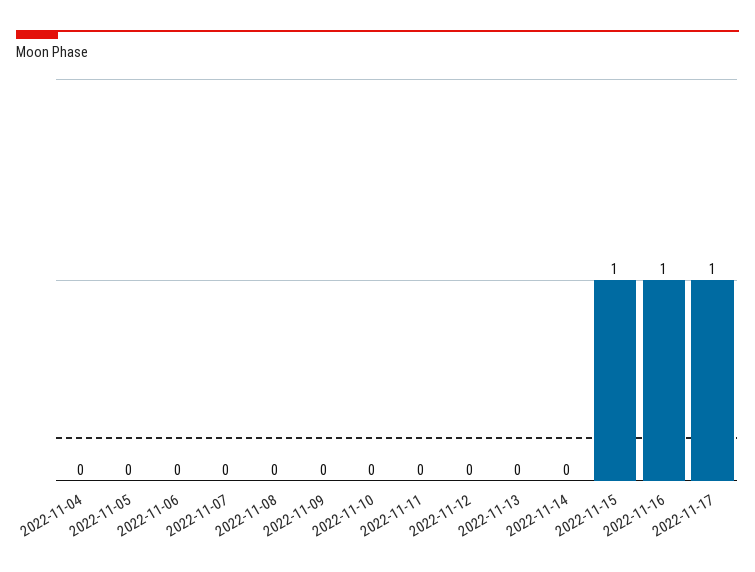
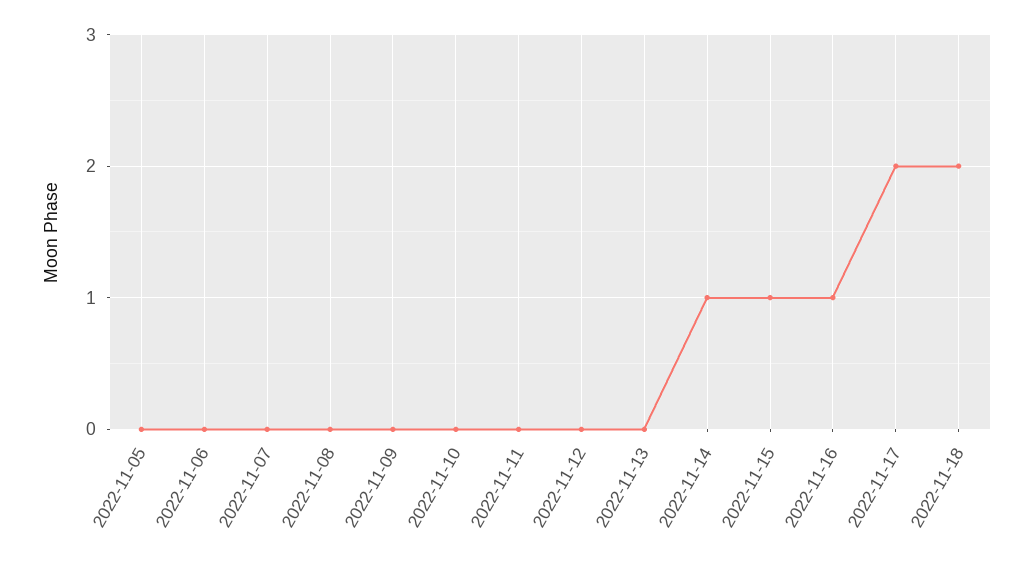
2022-11-04: 0 -> none
2022-11-14: 0 -> 1
2022-11-17: 1 -> 2
2022-11-18: none -> 2

